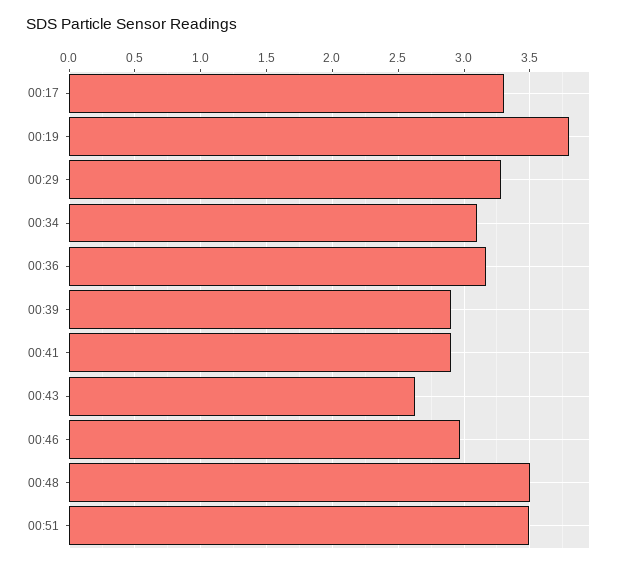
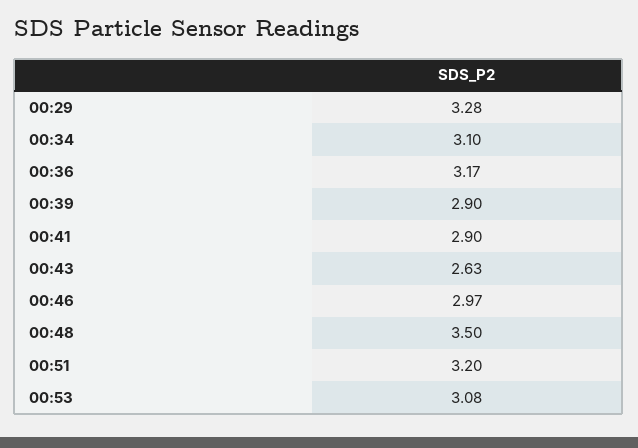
00:17: 3.3 -> none
00:19: 3.8 -> none
00:51: 3.5 -> 3.2
00:53: none -> 3.08

